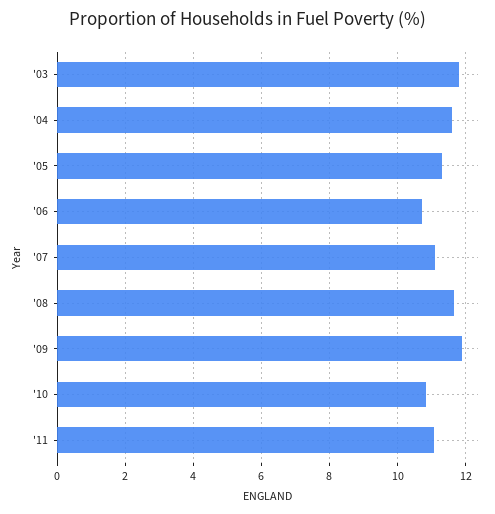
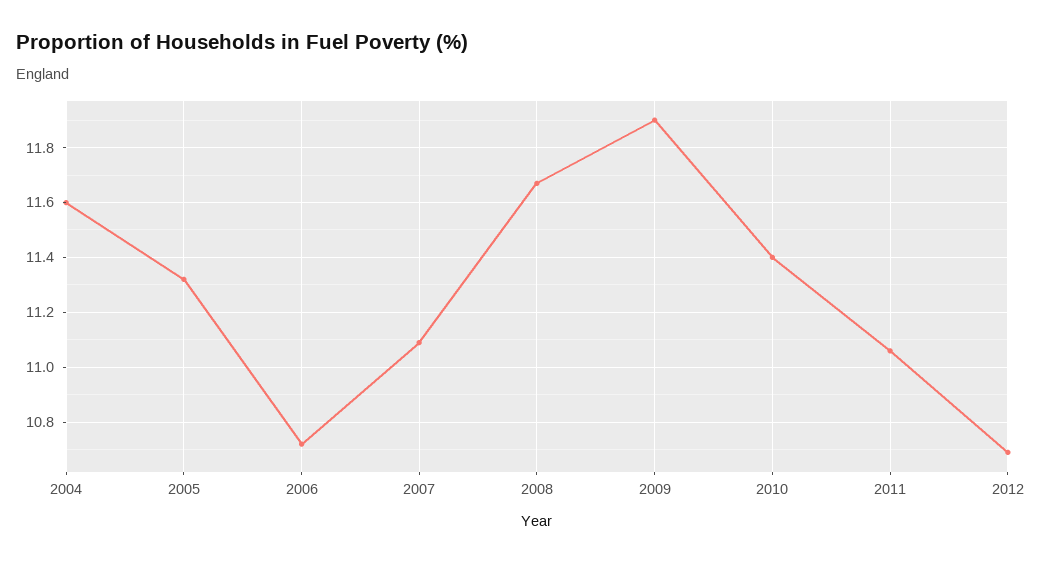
'03: 11.8 -> none
'10: 10.8 -> 11.4
2012: none -> 10.7

